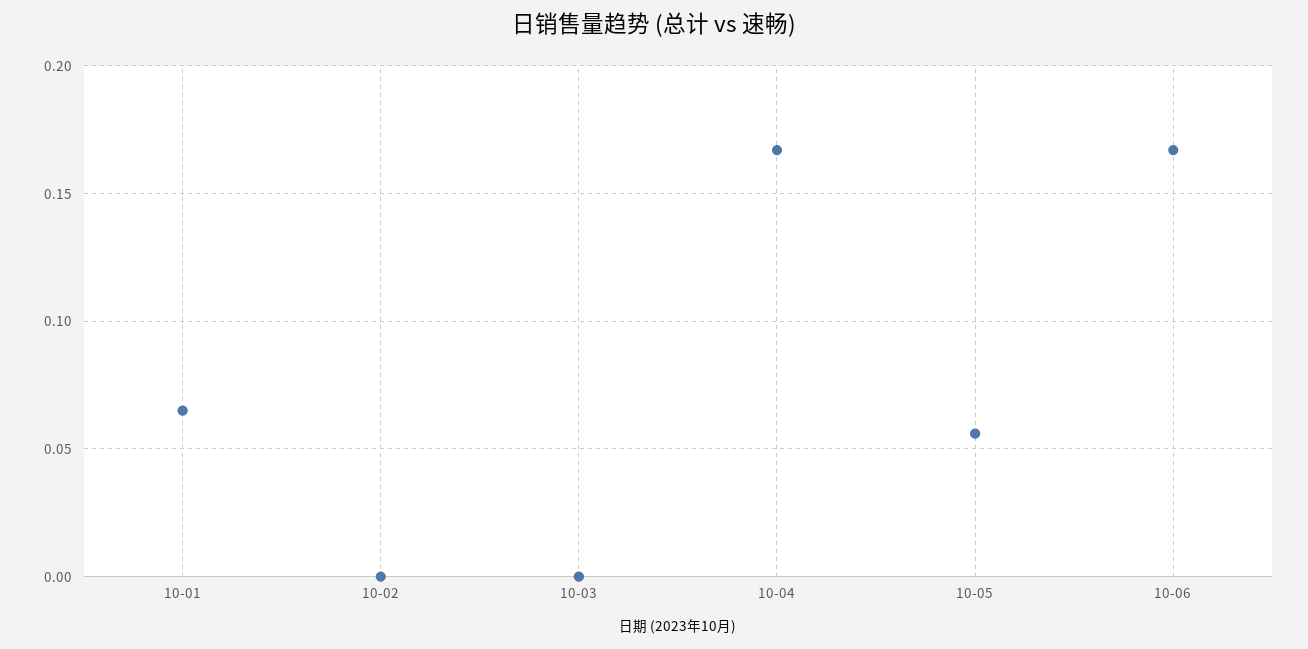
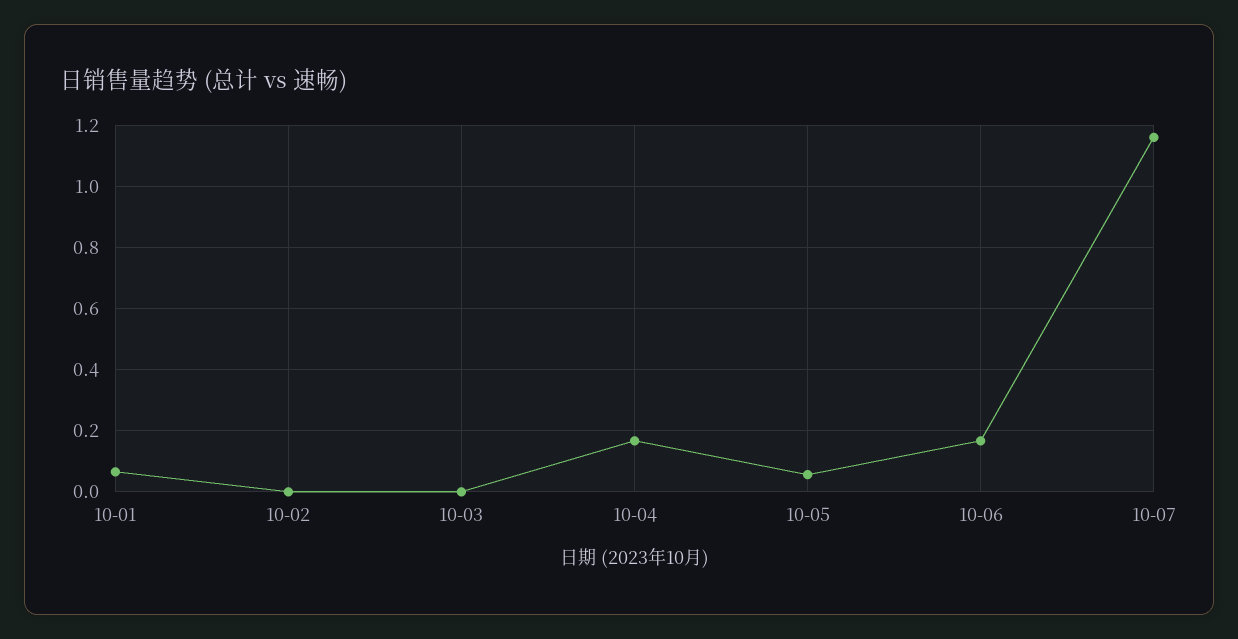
10-07: none -> 1.16

